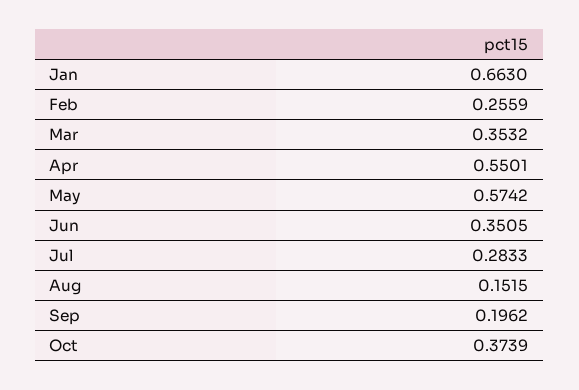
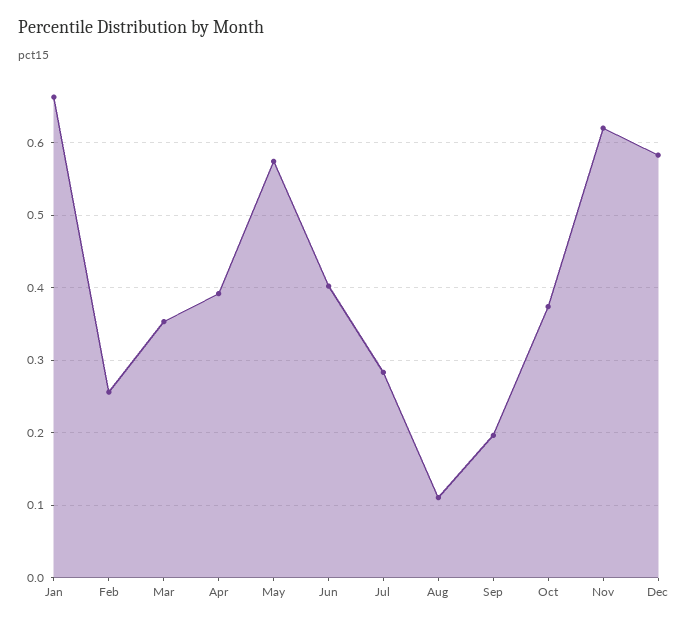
Apr: 0.5501 -> 0.39
Jun: 0.3505 -> 0.4
Aug: 0.1515 -> 0.11
Nov: none -> 0.62
Dec: none -> 0.58

